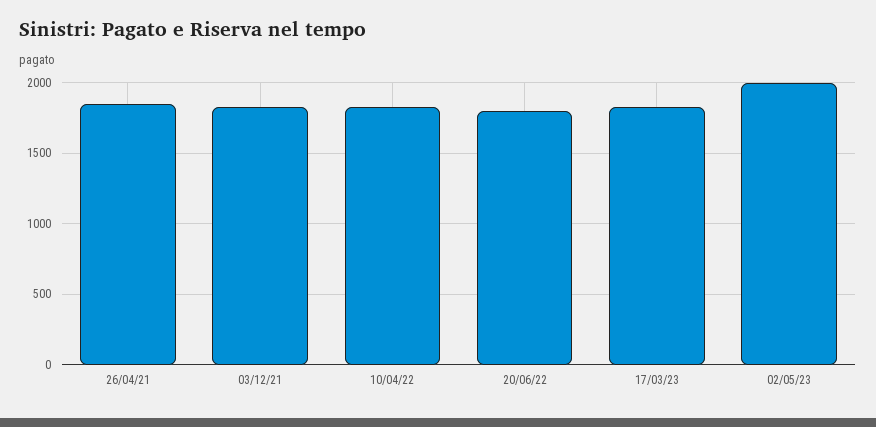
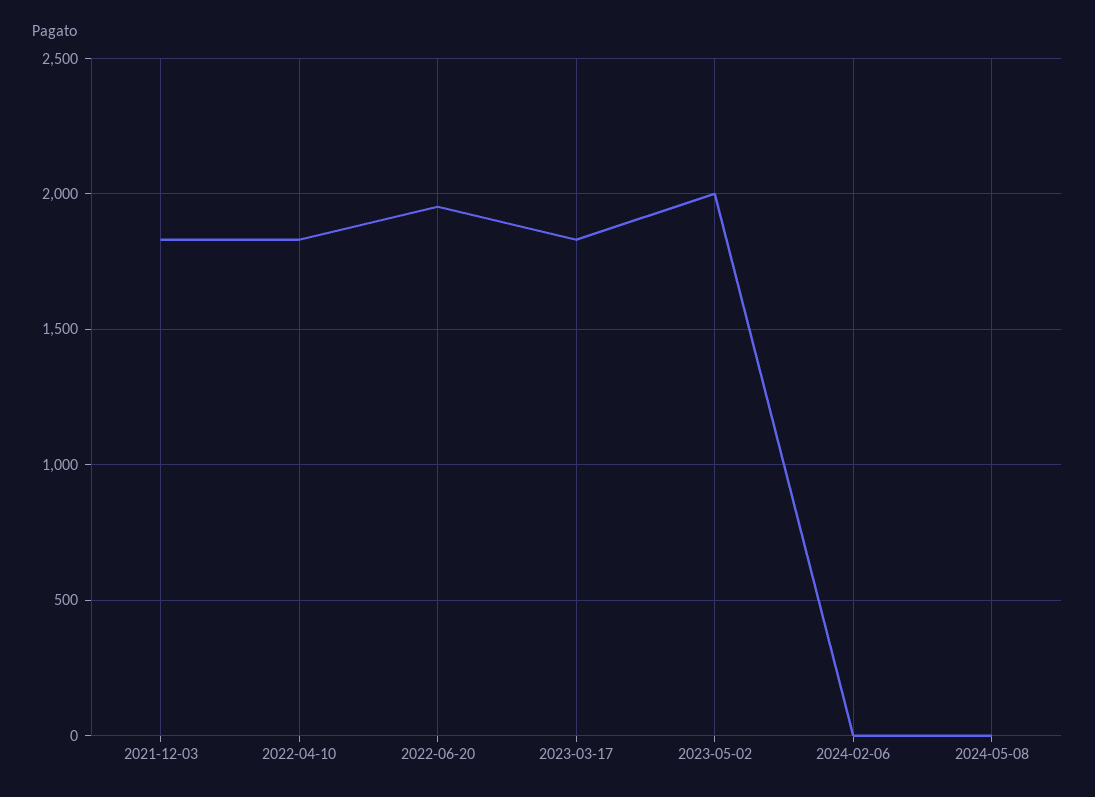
26/04/21: 1850 -> none
20/06/22: 1800 -> 1950
2024-02-06: none -> 0
2024-05-08: none -> 0

